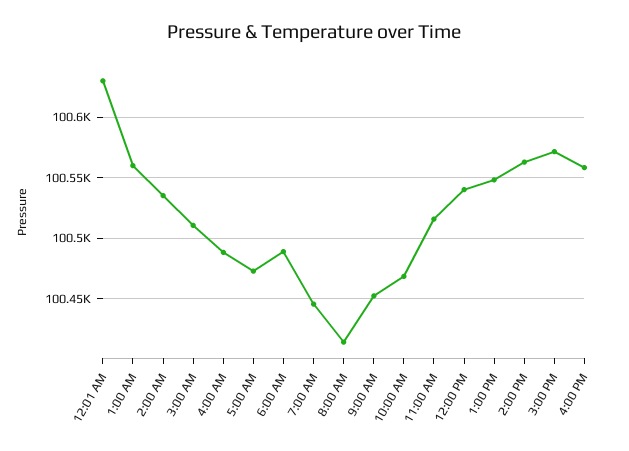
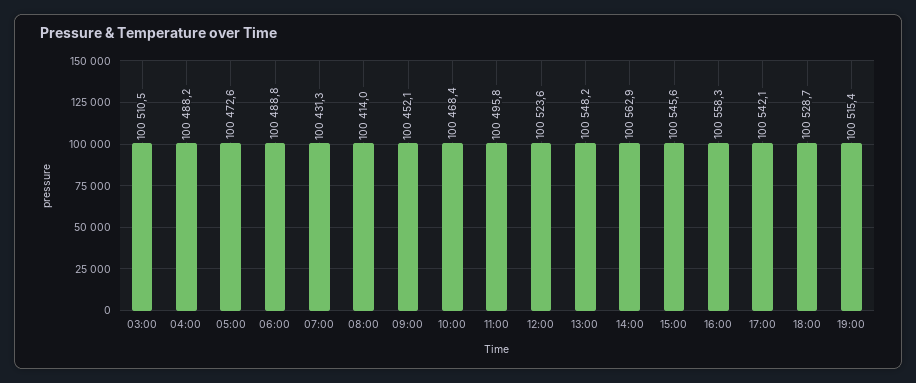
12:01 AM: 100630 -> none
1:00 AM: 100560 -> none
2:00 AM: 100535 -> none
7:00 AM: 100445 -> 100431.3
11:00 AM: 100515 -> 100495.8
12:00 PM: 100540 -> 100523.6
3:00 PM: 100570 -> 100545.6
17:00: none -> 100542.1
18:00: none -> 100528.7
19:00: none -> 100515.4

